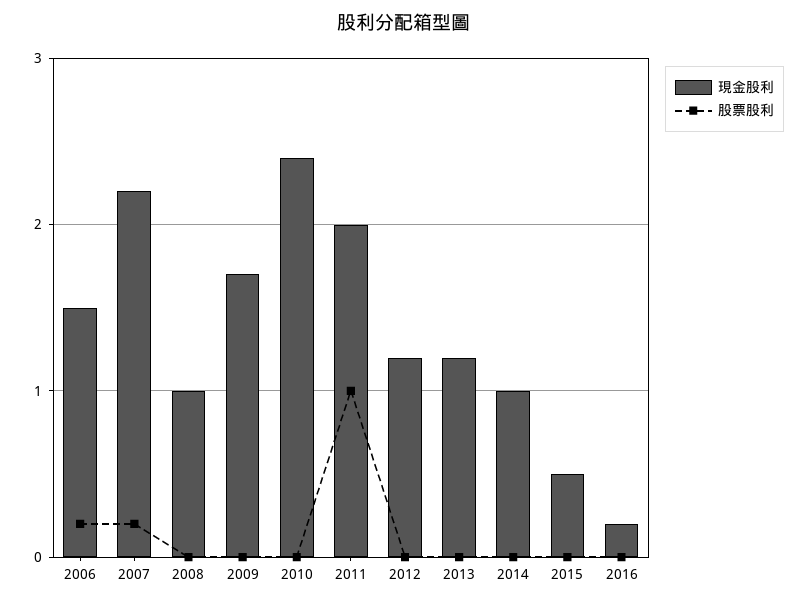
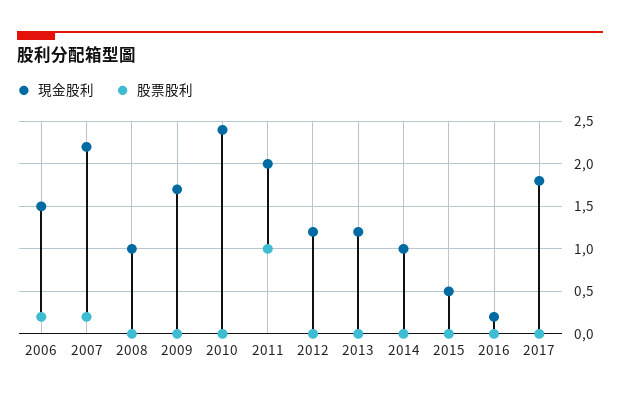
現金股利, 2017: none -> 1.8
股票股利, 2017: none -> 0

